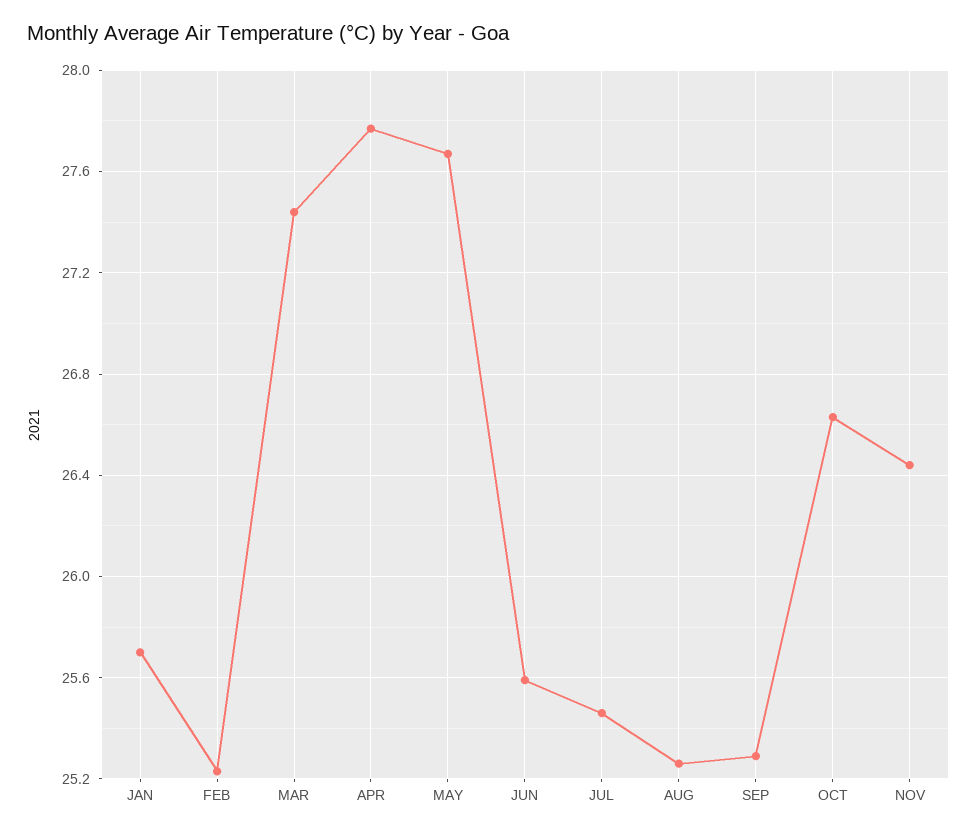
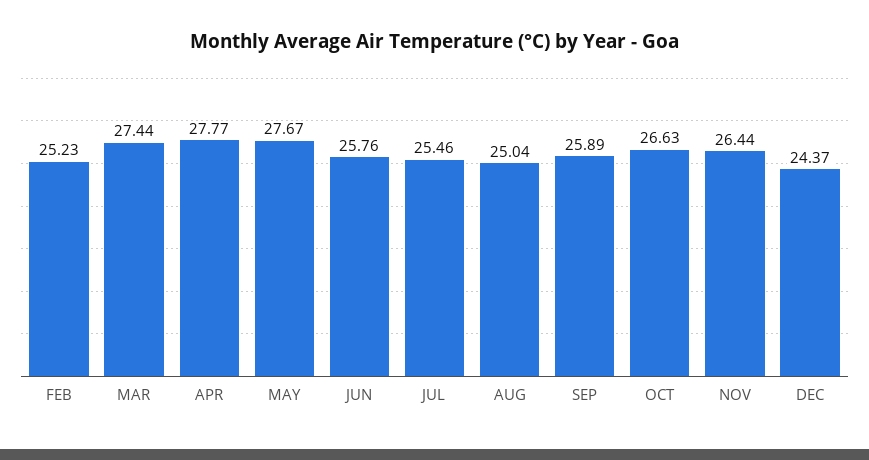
JAN: 25.7 -> none
JUN: 25.6 -> 25.76
AUG: 25.25 -> 25.04
SEP: 25.3 -> 25.89
DEC: none -> 24.37

